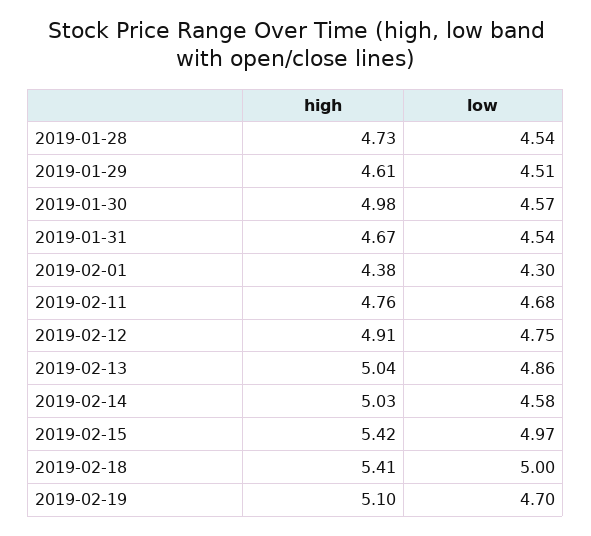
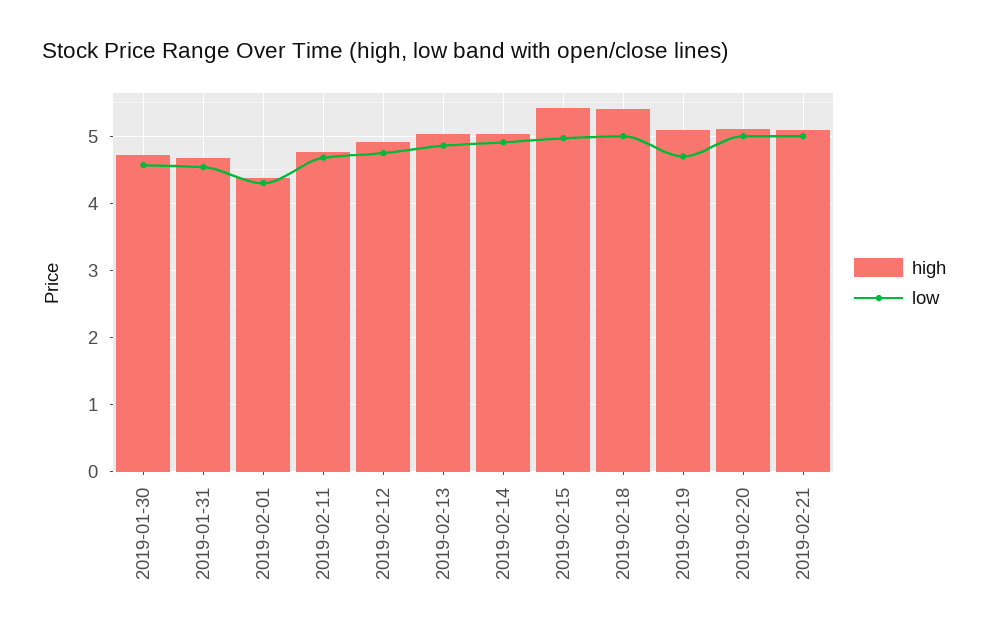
high, 2019-01-28: 4.73 -> none
low, 2019-01-28: 4.54 -> none
high, 2019-01-29: 4.61 -> none
low, 2019-01-29: 4.51 -> none
high, 2019-01-30: 4.98 -> 4.7
low, 2019-02-14: 4.58 -> 4.9
high, 2019-02-20: none -> 5.1
low, 2019-02-20: none -> 5
high, 2019-02-21: none -> 5.1
low, 2019-02-21: none -> 5

